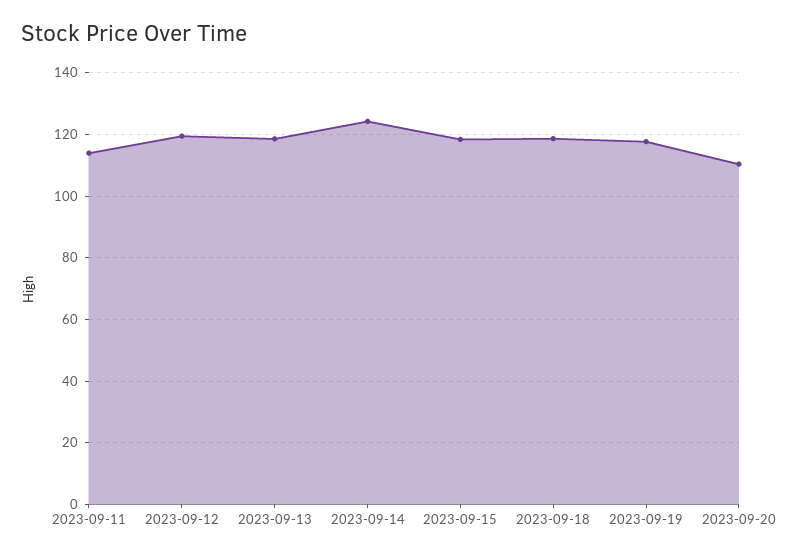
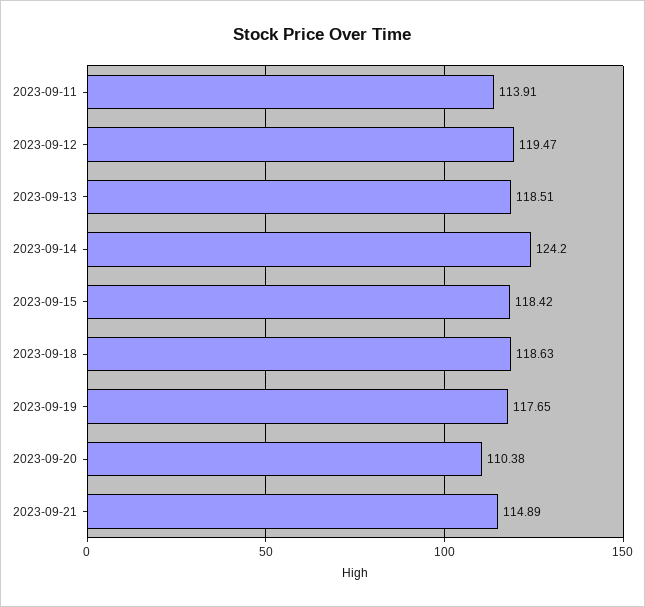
2023-09-21: none -> 114.89

